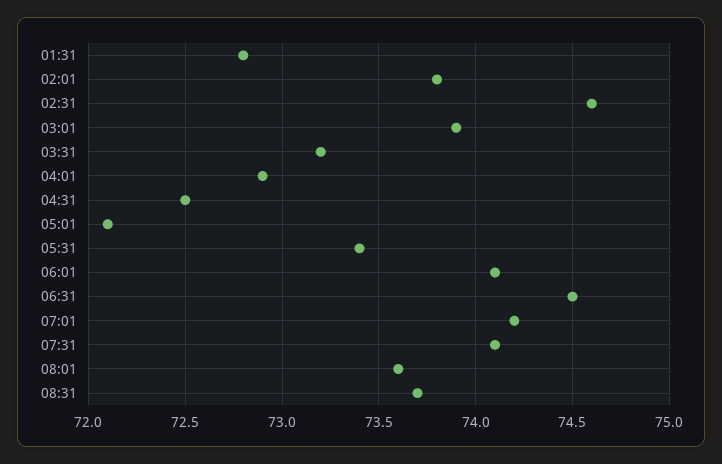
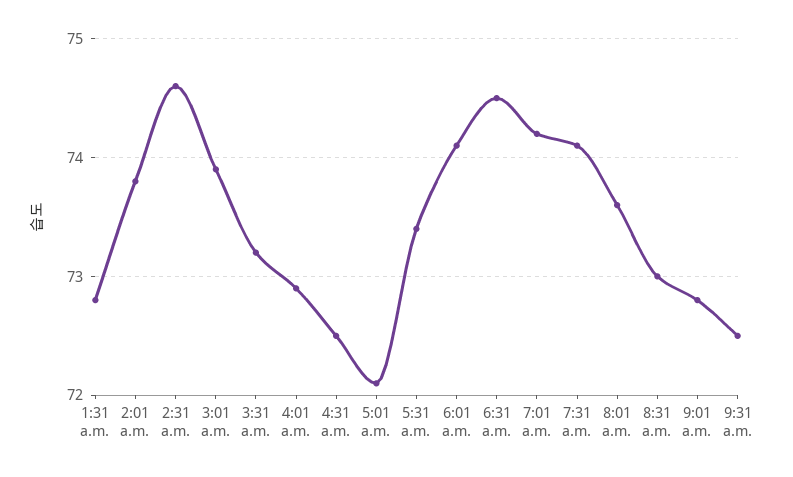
08:31: 73.7 -> 73
9:01 a.m.: none -> 72.8
9:31 a.m.: none -> 72.5

